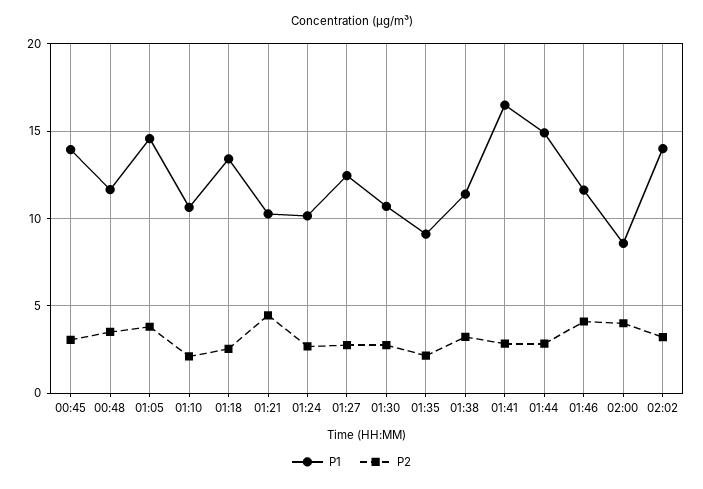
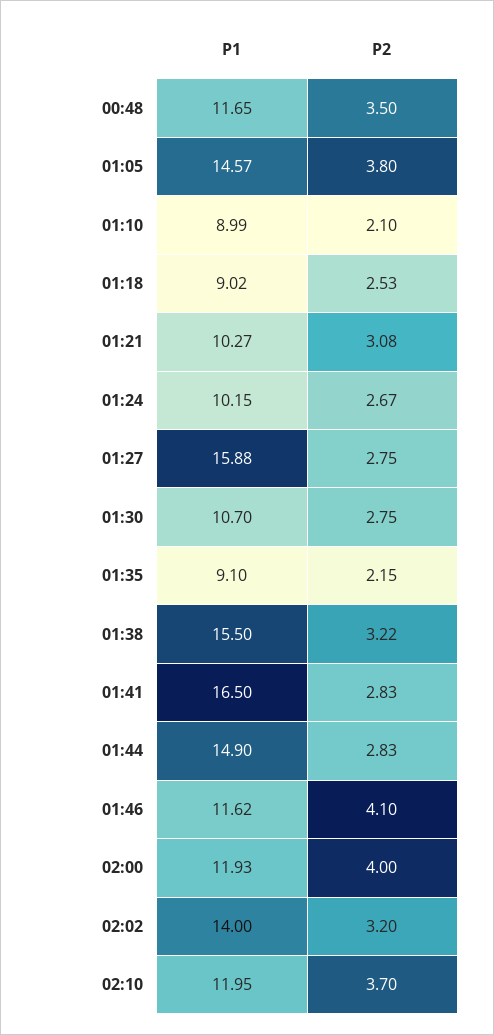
P1, 00:45: 14 -> none
P2, 00:45: 3 -> none
P1, 01:10: 10.5 -> 8.99
P1, 01:18: 13.5 -> 9.02
P2, 01:21: 4.5 -> 3.08
P1, 01:27: 12.5 -> 15.88
P1, 01:38: 11.5 -> 15.5
P1, 02:00: 8.5 -> 11.93
P1, 02:10: none -> 11.95
P2, 02:10: none -> 3.7

